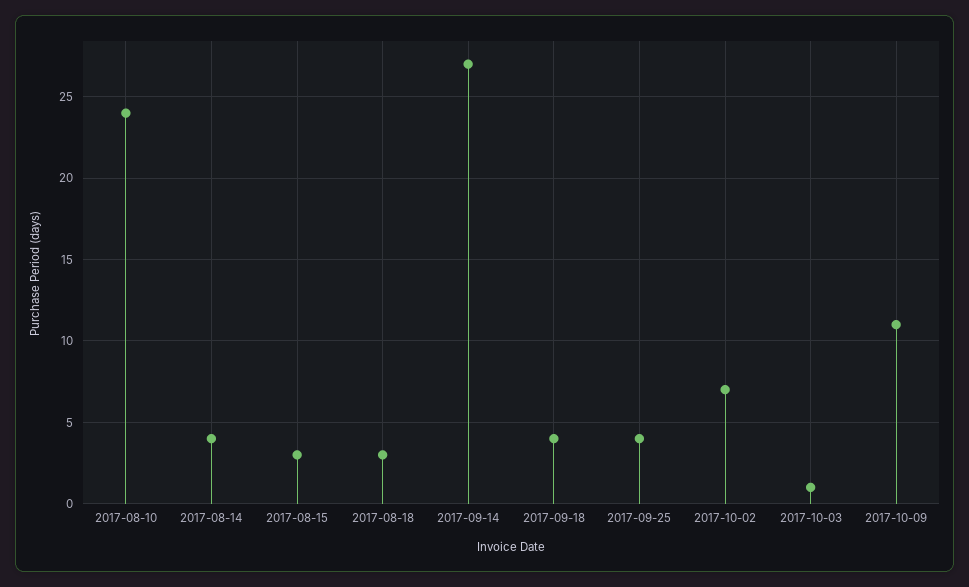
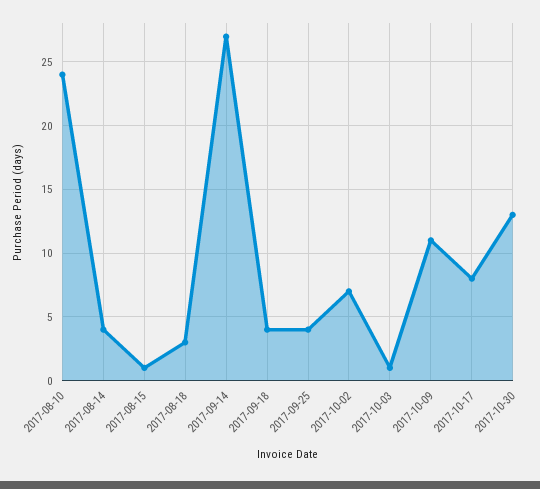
2017-08-15: 3 -> 1
2017-10-17: none -> 8
2017-10-30: none -> 13

